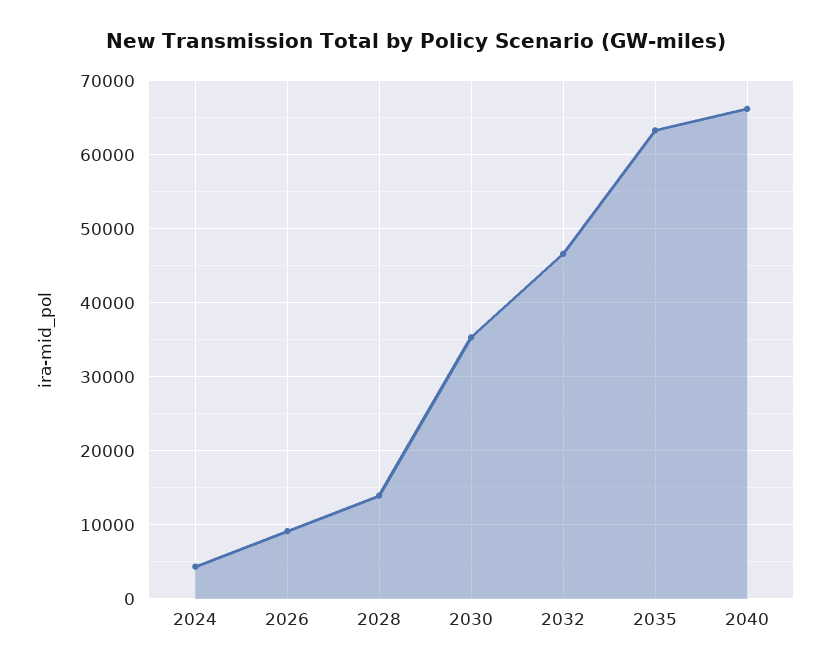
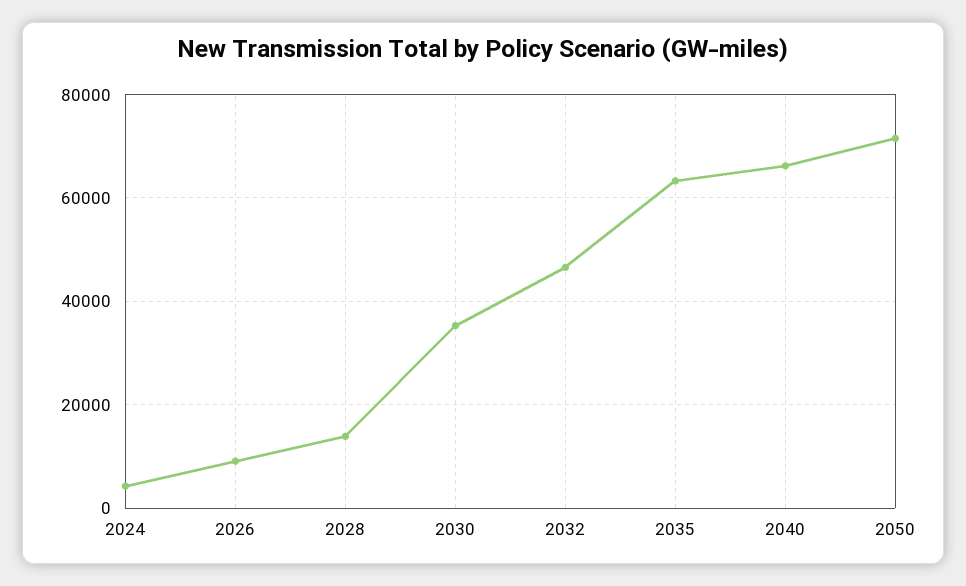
2050: none -> 72000

